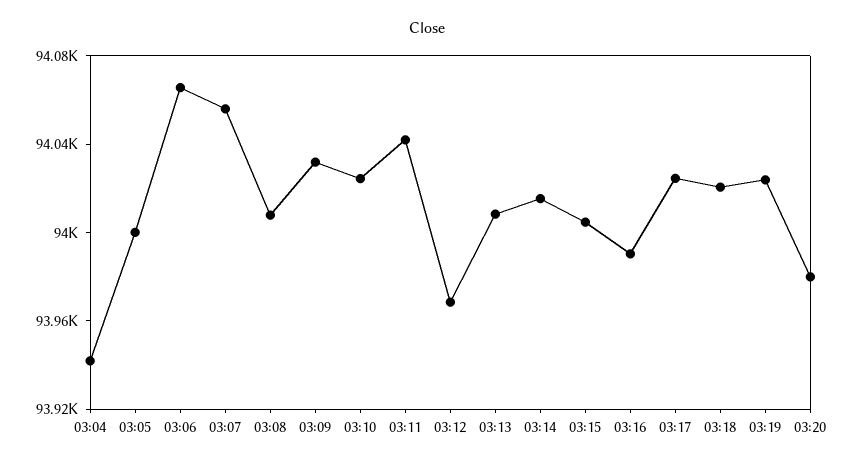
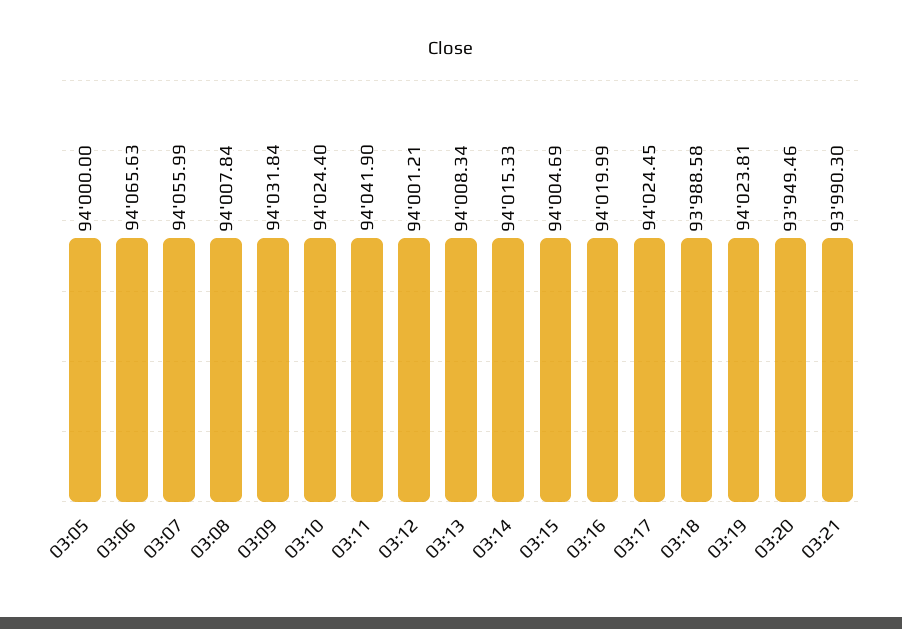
03:04: 93940 -> none
03:12: 93970 -> 94001.21
03:16: 93990 -> 94019.99
03:18: 94020 -> 93988.58
03:20: 93980 -> 93949.46
03:21: none -> 93990.3

